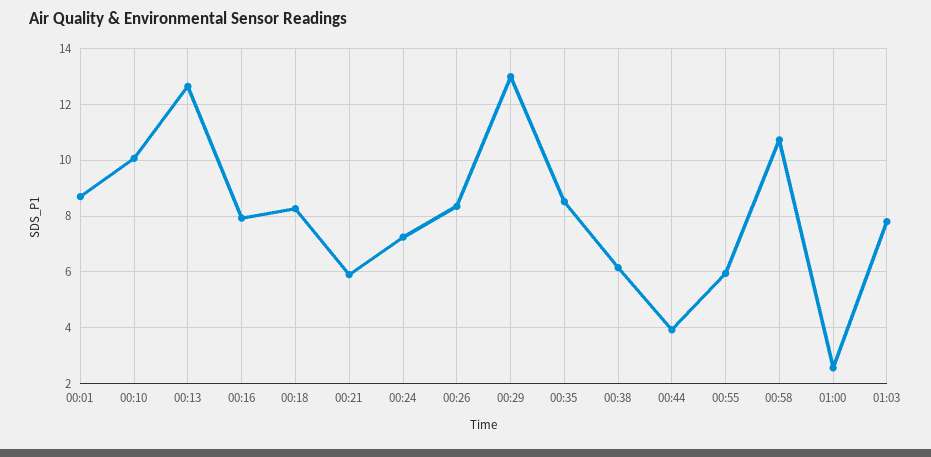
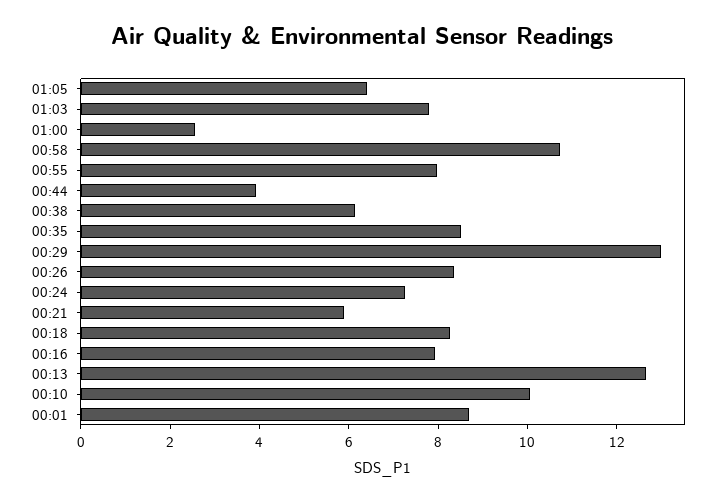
00:55: 6 -> 8
01:05: none -> 6.5

